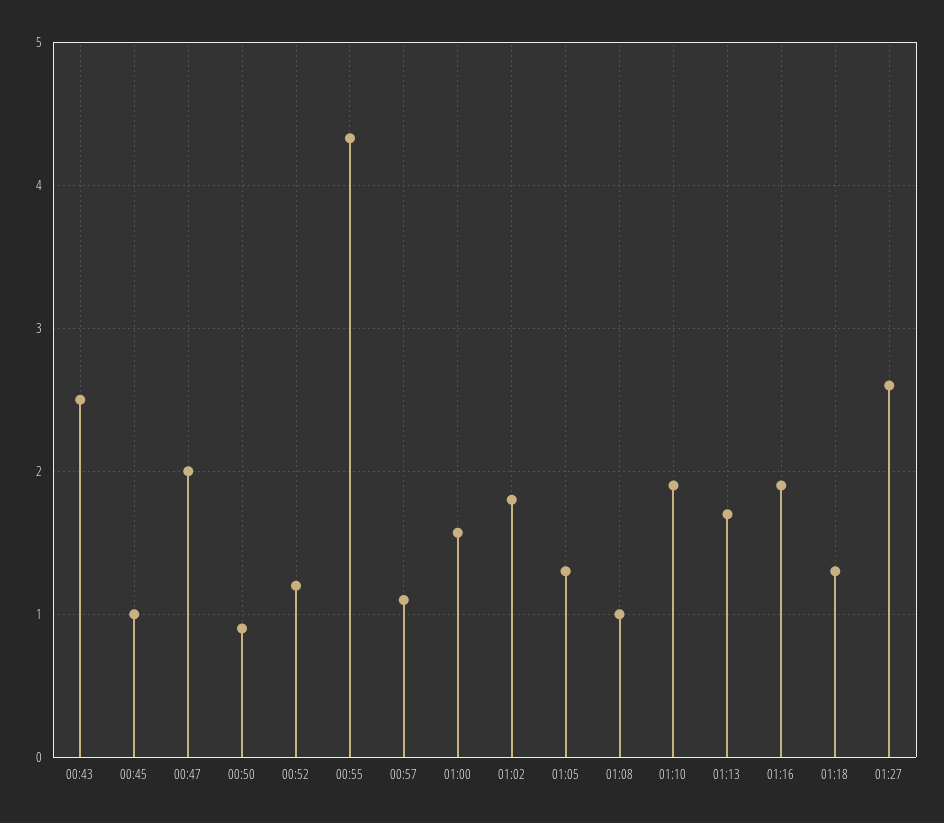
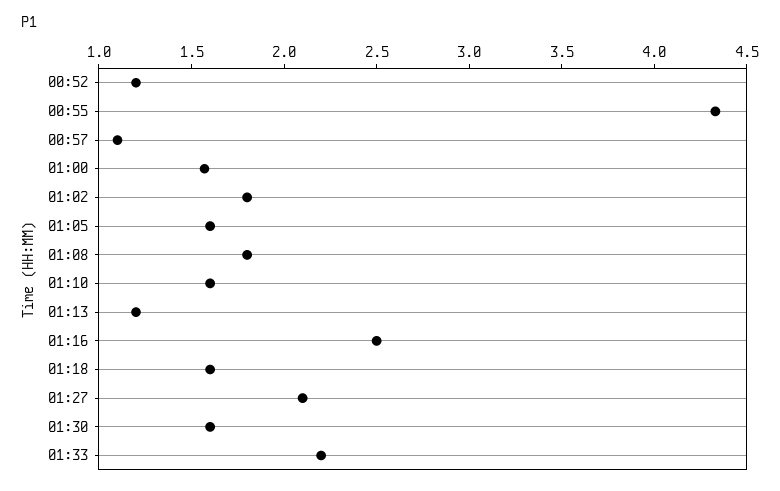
00:43: 2.5 -> none
00:45: 1 -> none
00:47: 2 -> none
00:50: 0.9 -> none
01:05: 1.3 -> 1.6
01:08: 1 -> 1.8
01:10: 1.9 -> 1.6
01:13: 1.7 -> 1.2
01:16: 1.9 -> 2.5
01:18: 1.3 -> 1.6
01:27: 2.6 -> 2.1
01:30: none -> 1.6
01:33: none -> 2.2

